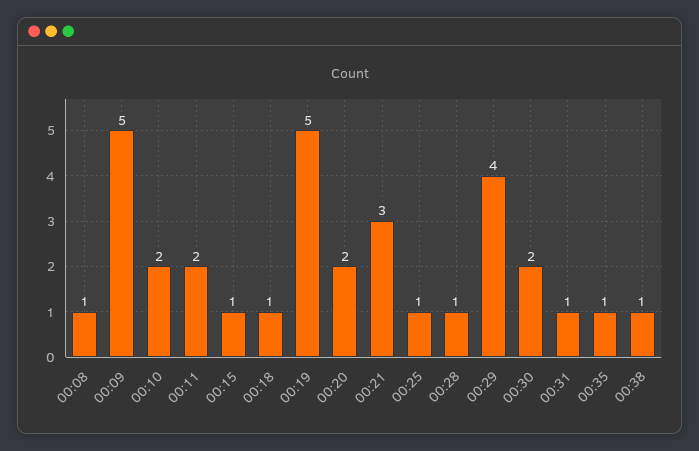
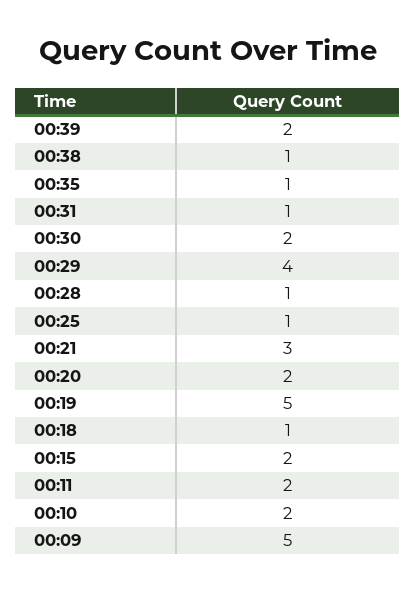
00:08: 1 -> none
00:15: 1 -> 2
00:39: none -> 2

